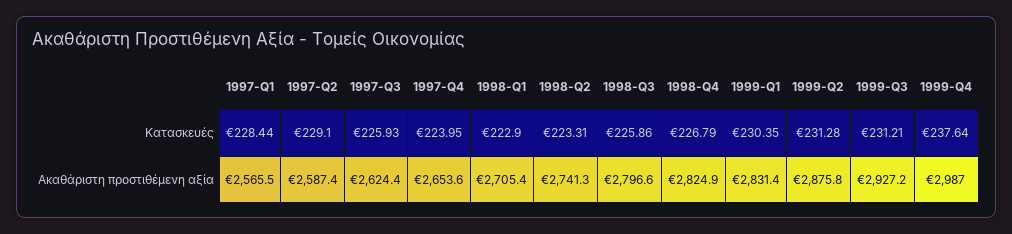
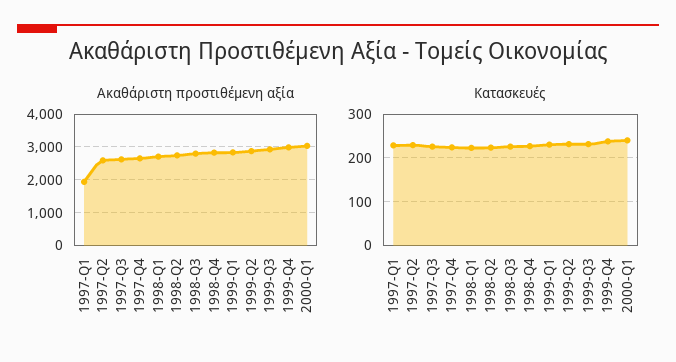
Ακαθάριστη προστιθέμενη αξία, 1997-Q1: 2565.5 -> 2000
Ακαθάριστη προστιθέμενη αξία, 2000-Q1: none -> 3000
Κατασκευές, 2000-Q1: none -> 240

